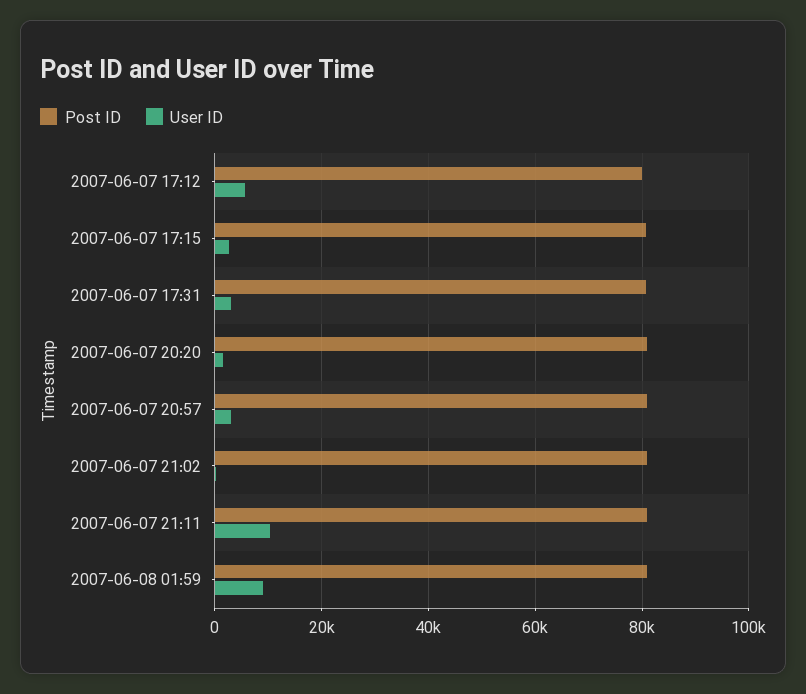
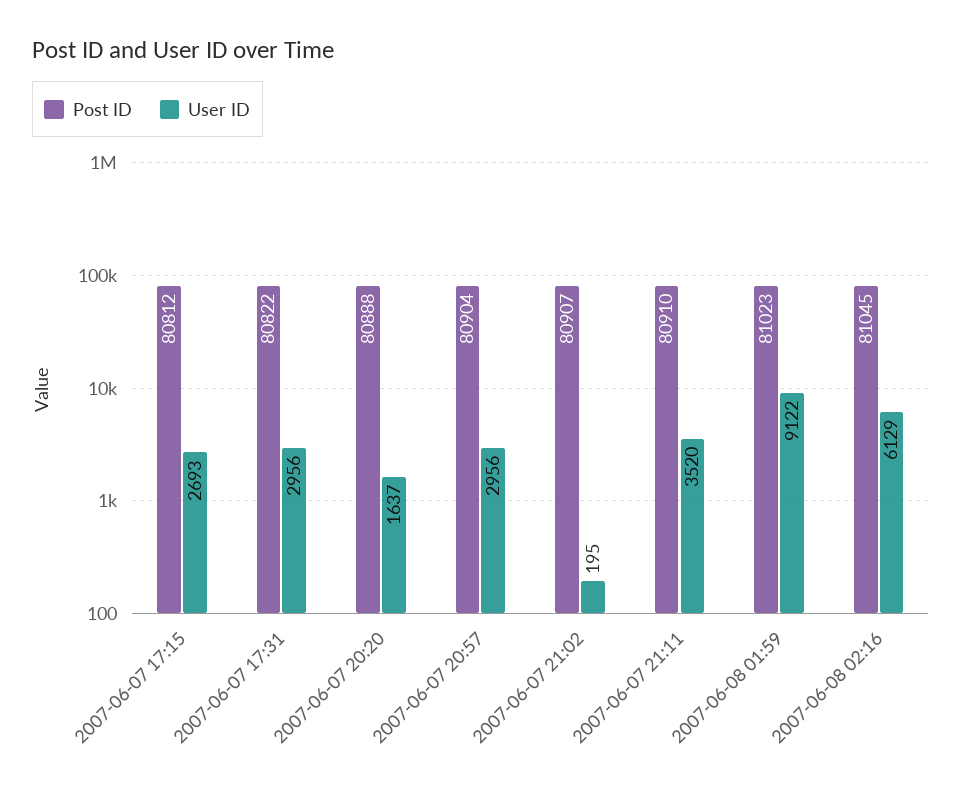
Post ID, 2007-06-07 17:12: 80000 -> none
User ID, 2007-06-07 17:12: 6000 -> none
User ID, 2007-06-07 21:11: 10000 -> 3520
Post ID, 2007-06-08 02:16: none -> 81045
User ID, 2007-06-08 02:16: none -> 6129

